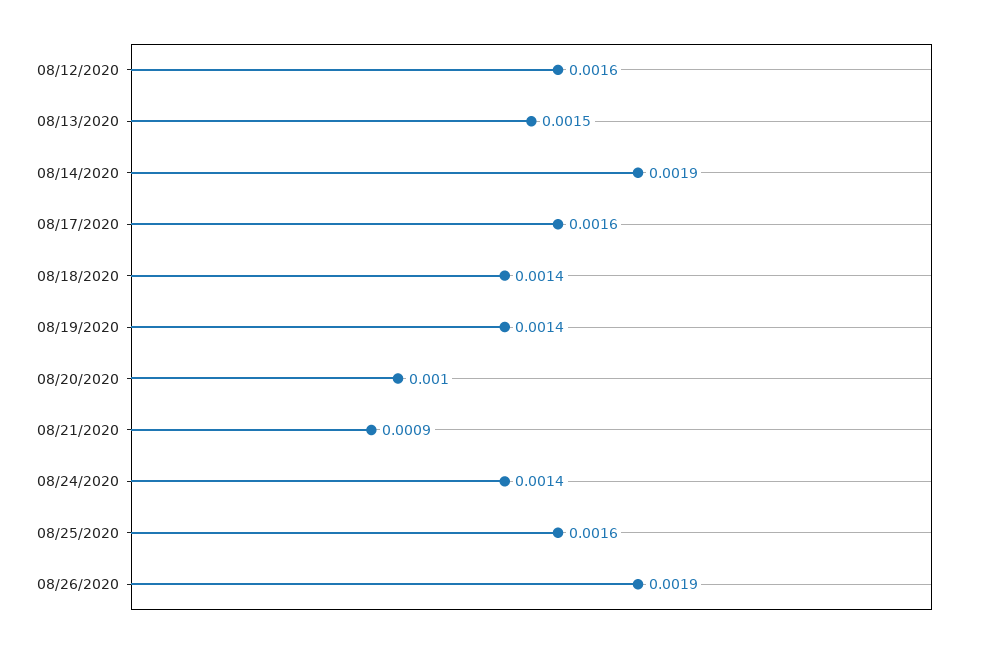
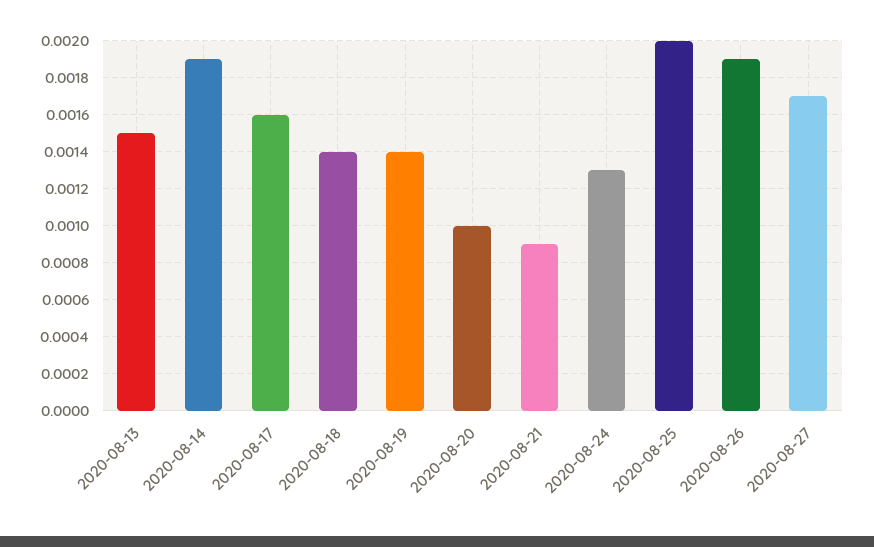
08/12/2020: 0.0016 -> none
08/24/2020: 0.0014 -> 0.0013
08/25/2020: 0.0016 -> 0.002
2020-08-27: none -> 0.0017

